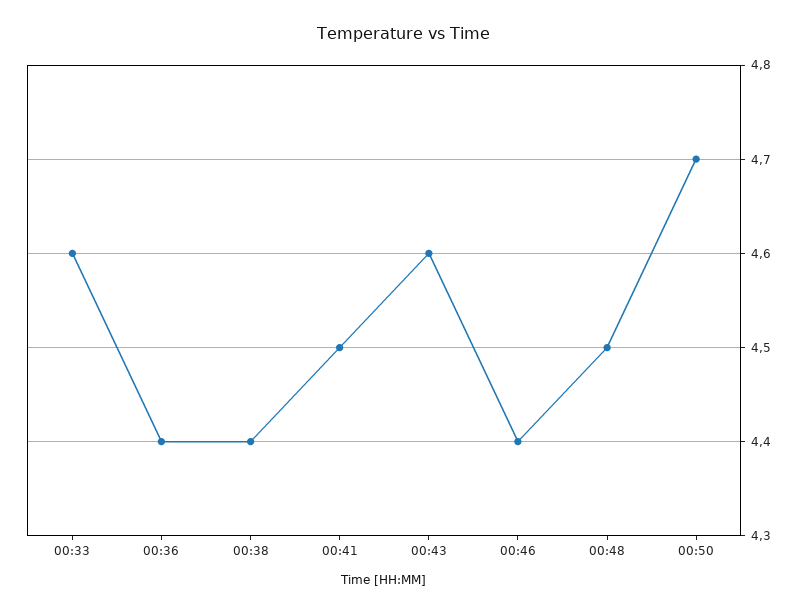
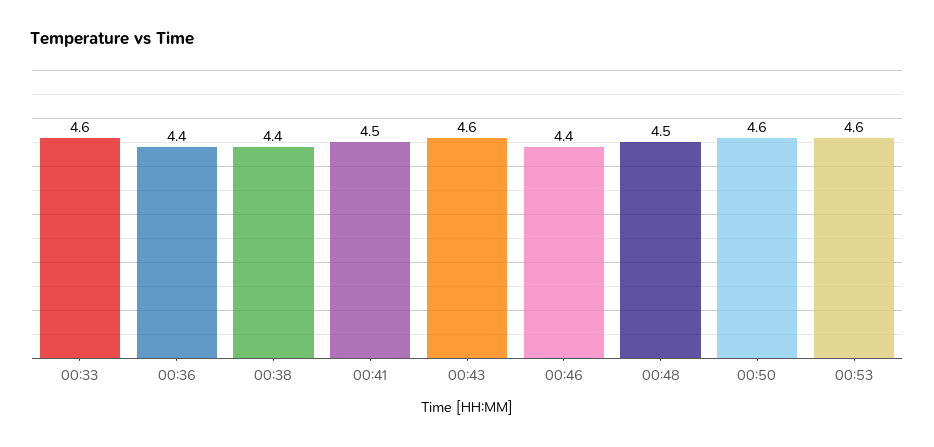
00:50: 4.7 -> 4.6
00:53: none -> 4.6

